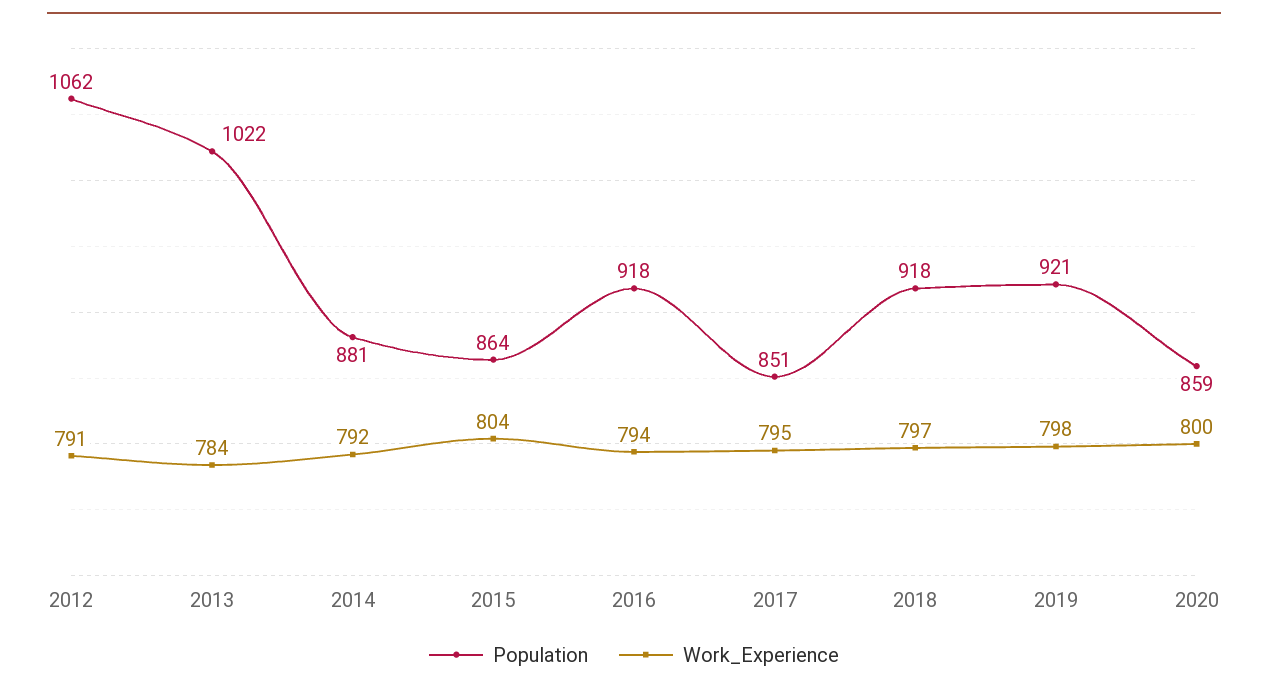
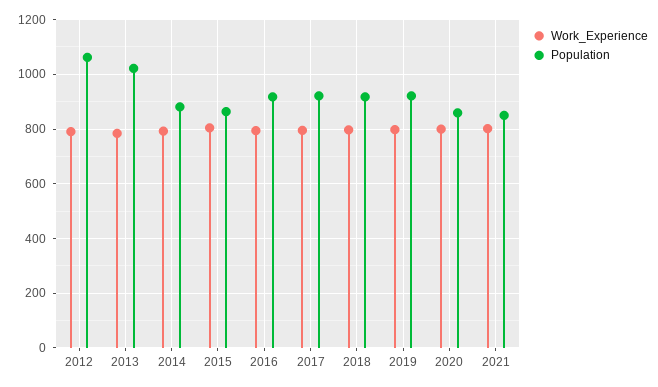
Population, 2017: 851 -> 925
Work_Experience, 2021: none -> 800
Population, 2021: none -> 850

